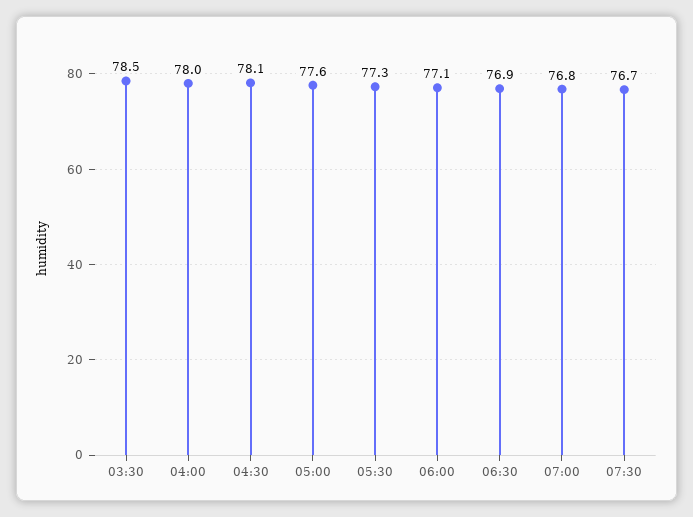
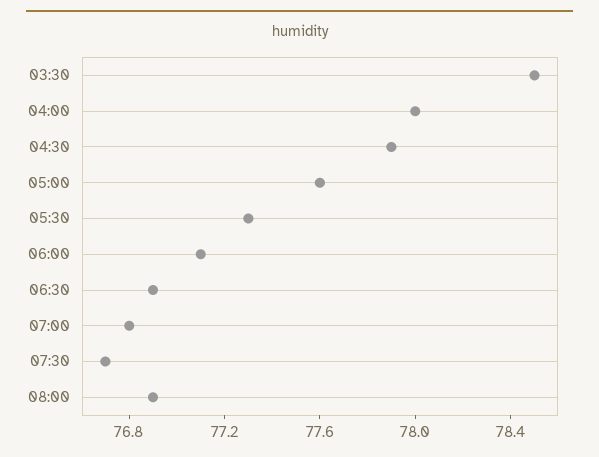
04:30: 78.1 -> 77.9
08:00: none -> 76.9

